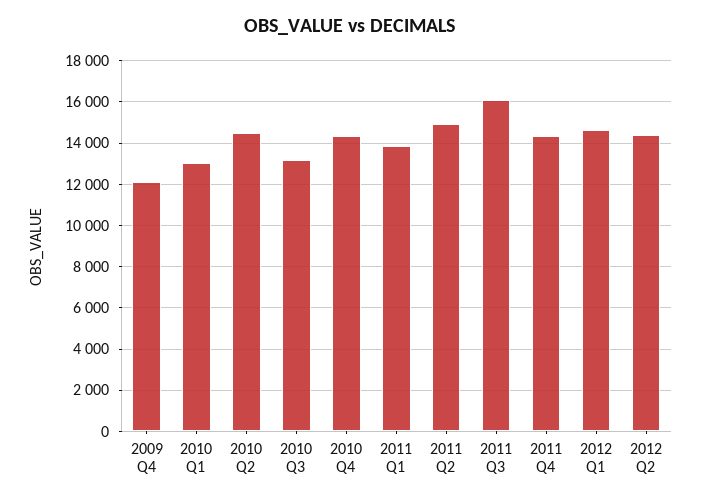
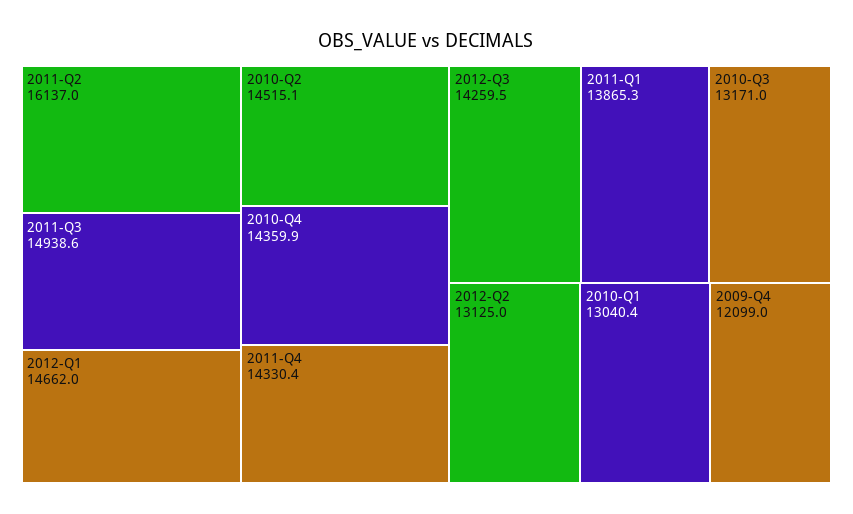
2011 Q2: 15000 -> 16137
2011 Q3: 16000 -> 14938.6
2012 Q2: 14500 -> 13125
2012-Q3: none -> 14259.5

